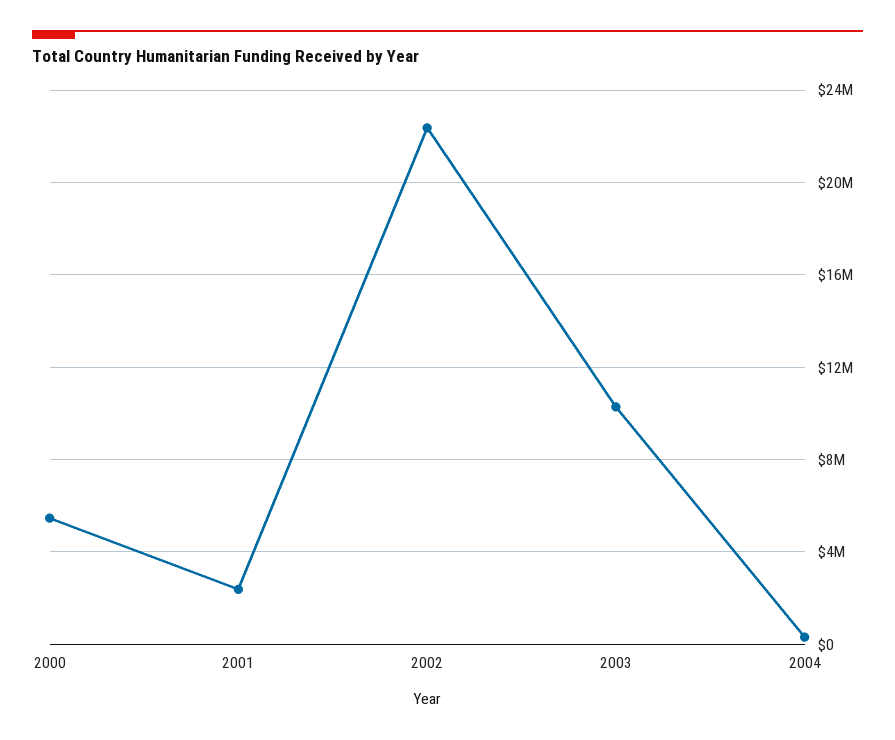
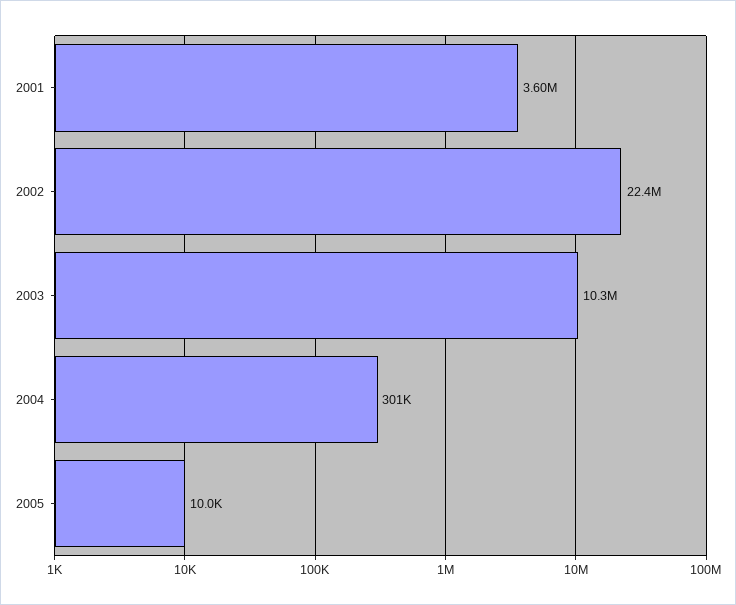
2000: 5500000 -> none
2001: 2500000 -> 3600000
2005: none -> 10000

